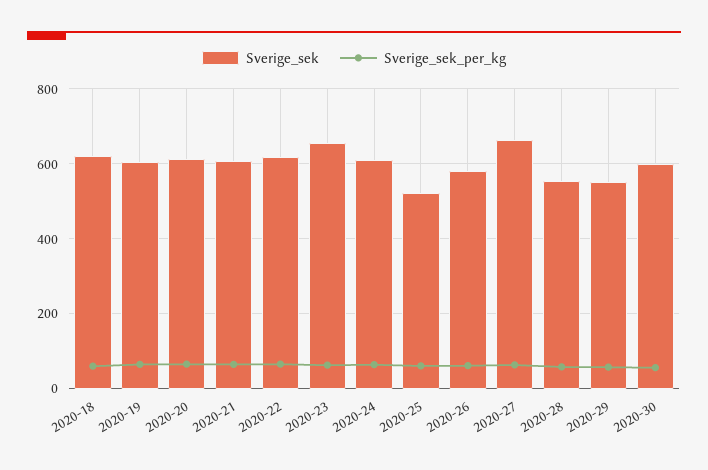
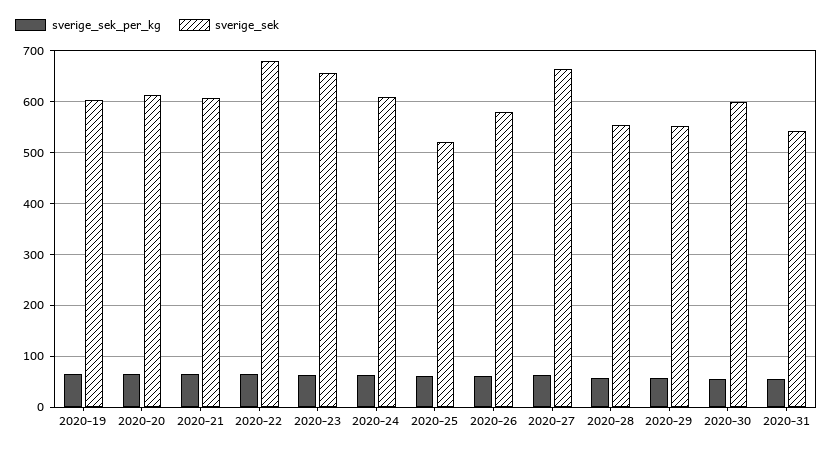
Sverige_sek, 2020-18: 620 -> none
Sverige_sek_per_kg, 2020-18: 60 -> none
Sverige_sek, 2020-22: 620 -> 680
Sverige_sek_per_kg, 2020-31: none -> 60
Sverige_sek, 2020-31: none -> 540

